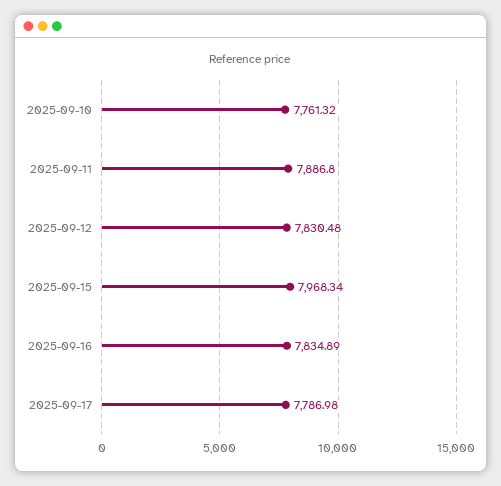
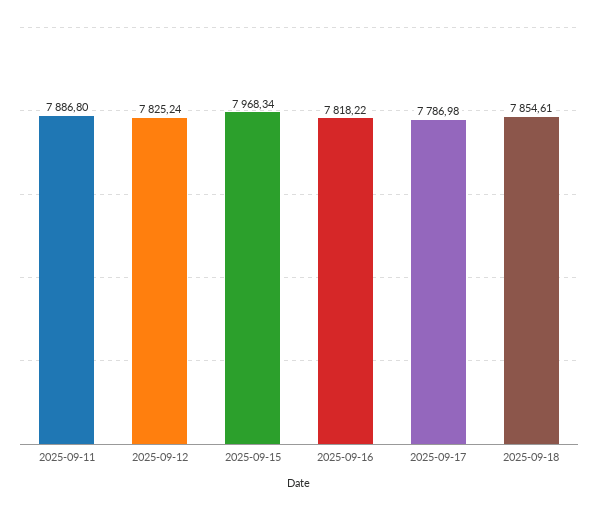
2025-09-10: 7761.32 -> none
2025-09-12: 7830.48 -> 7825.24
2025-09-16: 7834.89 -> 7818.22
2025-09-18: none -> 7854.61

